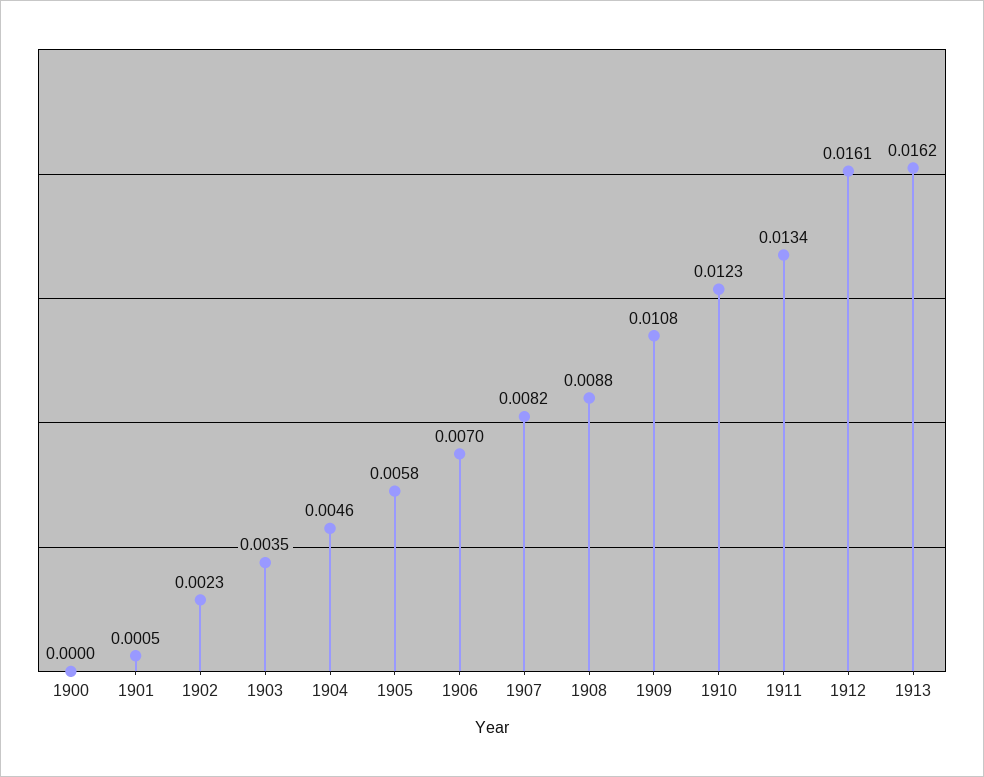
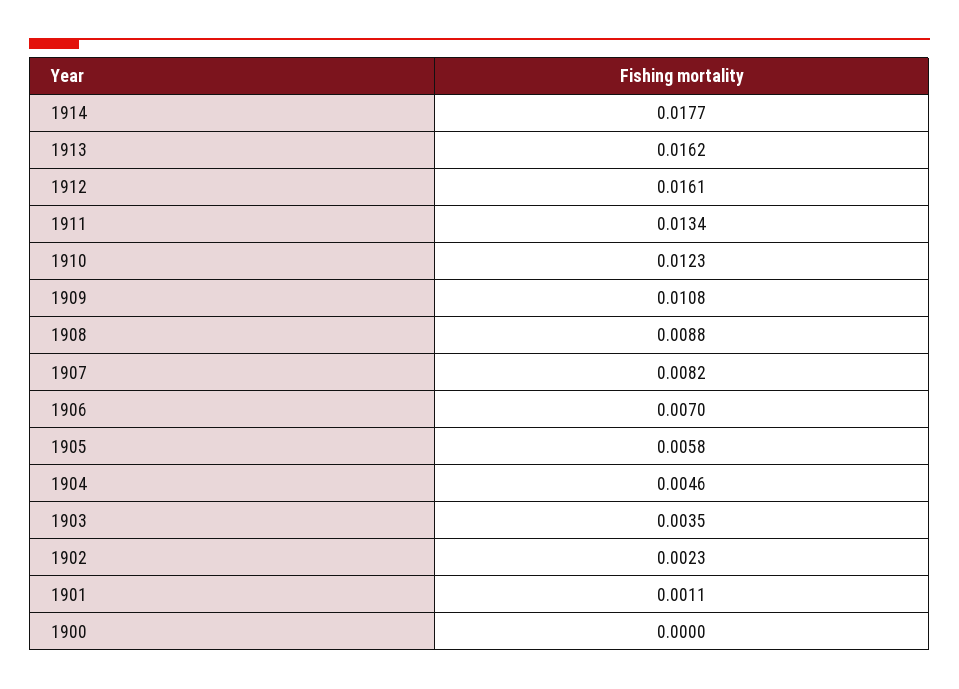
1901: 0.0005 -> 0.0011
1914: none -> 0.0177

